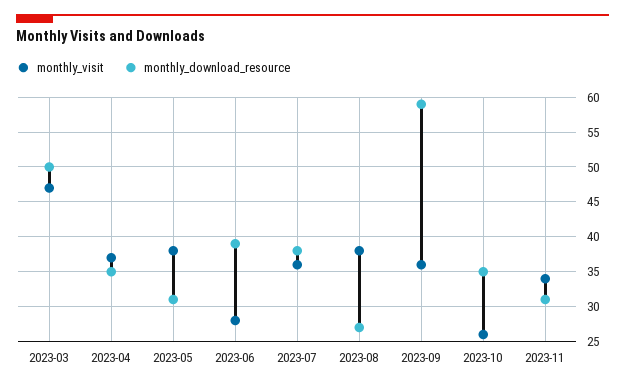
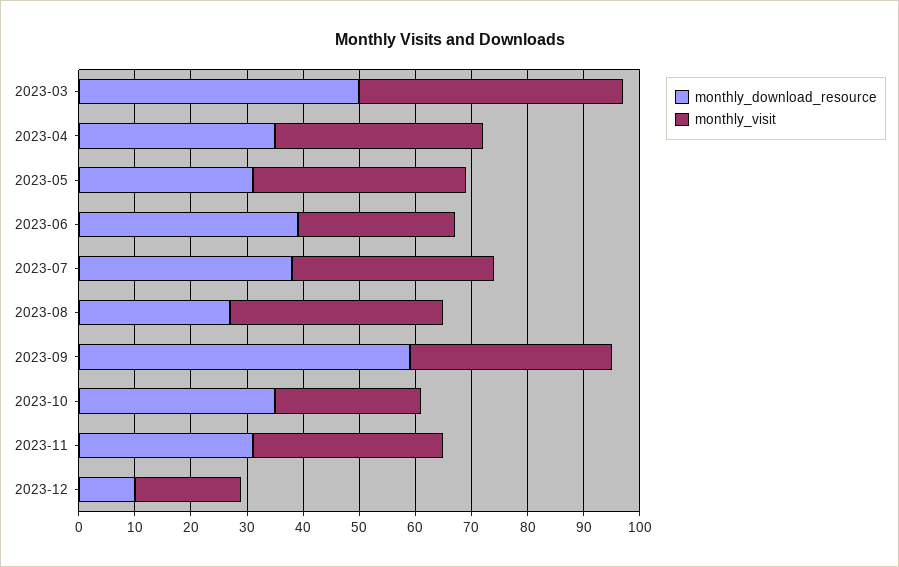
monthly_download_resource, 2023-12: none -> 10
monthly_visit, 2023-12: none -> 20

